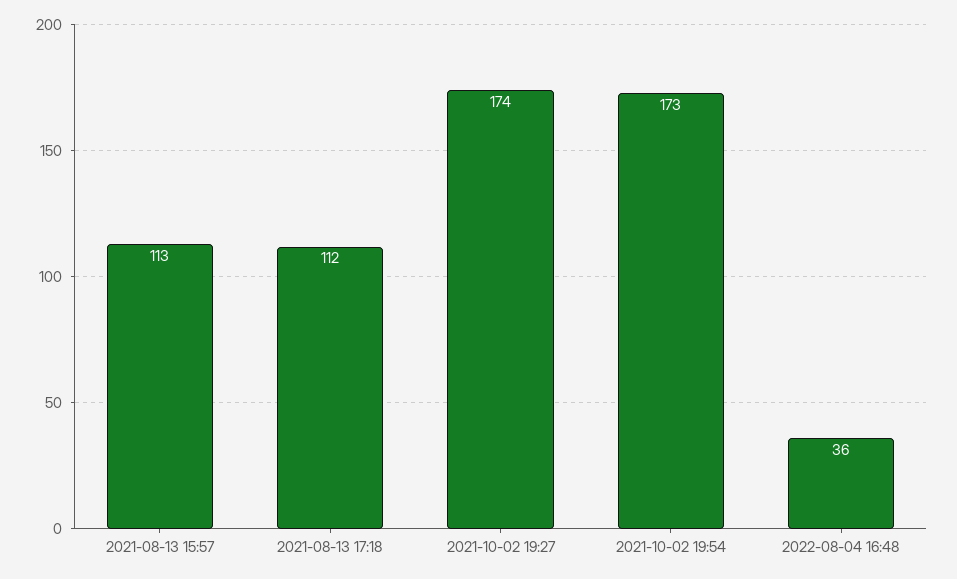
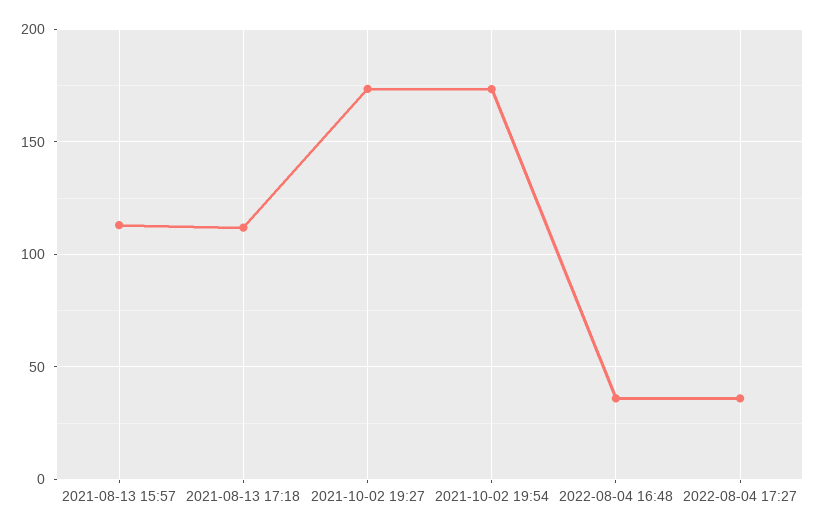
2022-08-04 17:27: none -> 35

